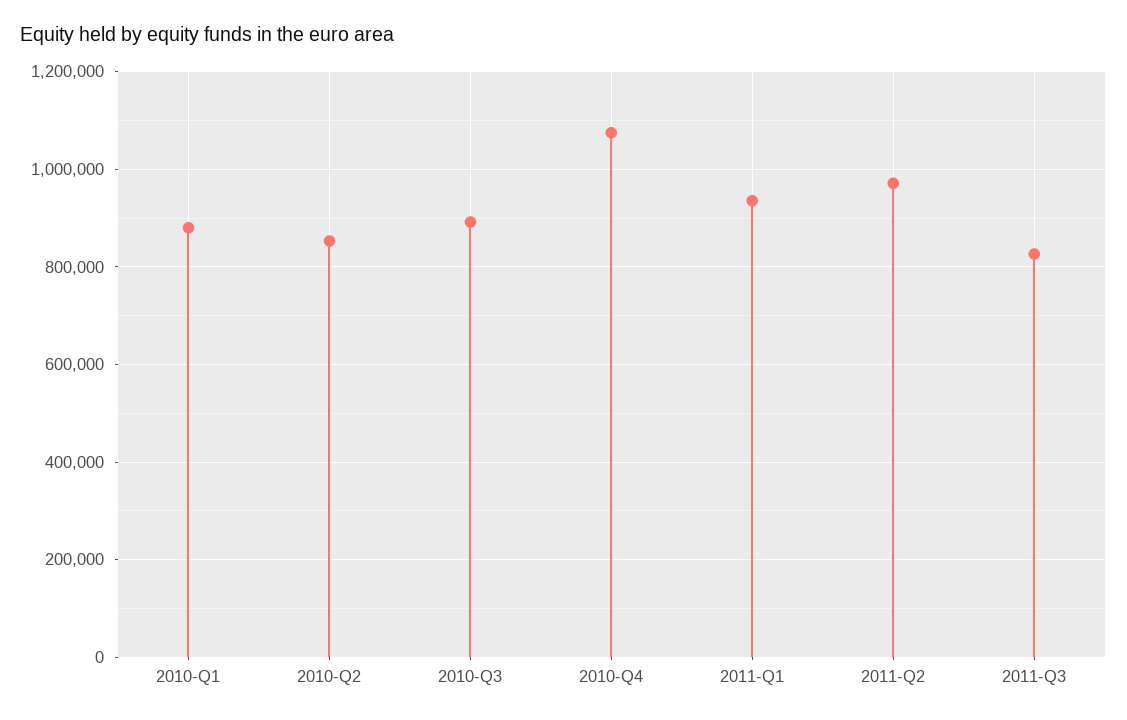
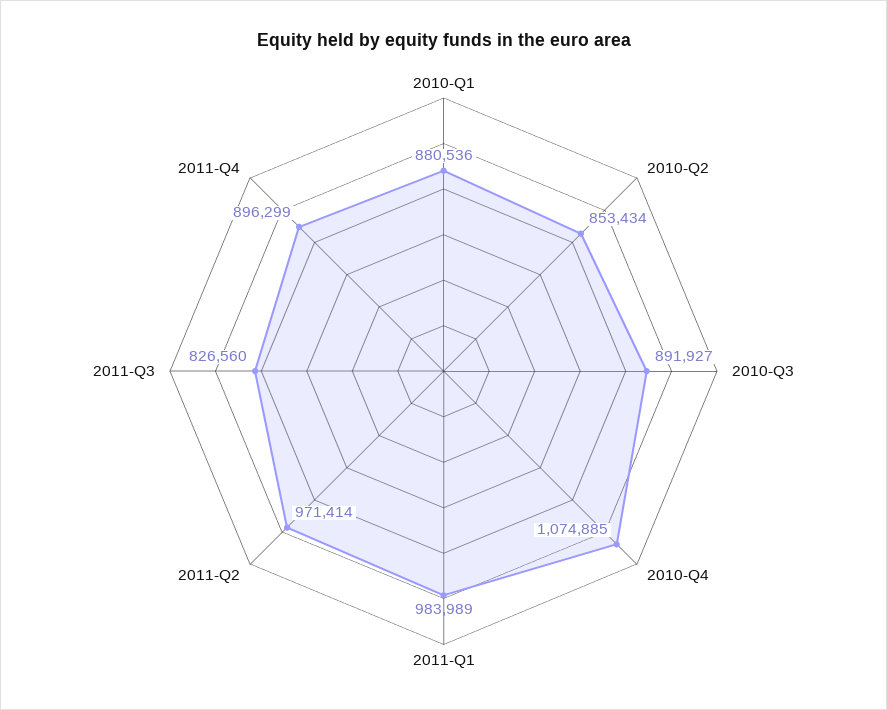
2011-Q1: 940000 -> 983989
2011-Q4: none -> 896299

